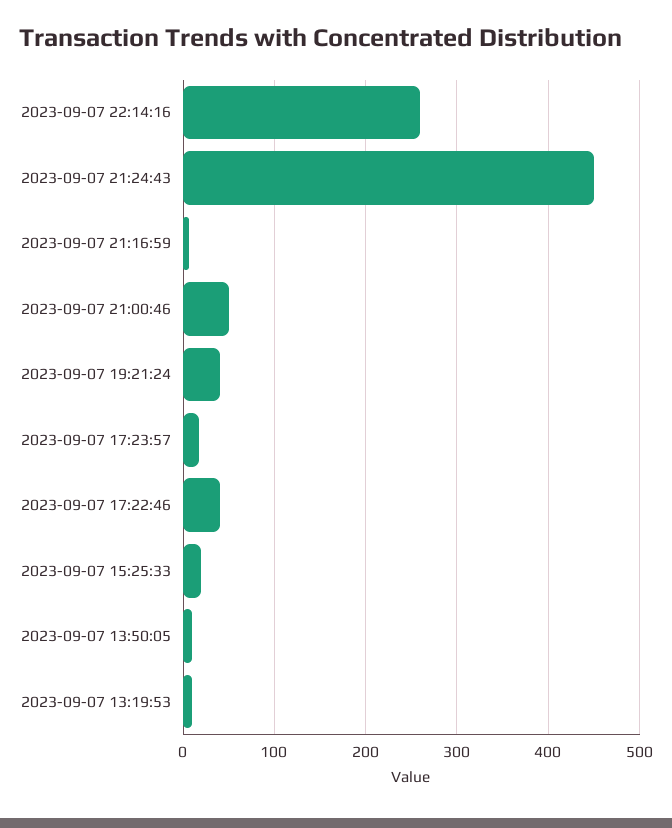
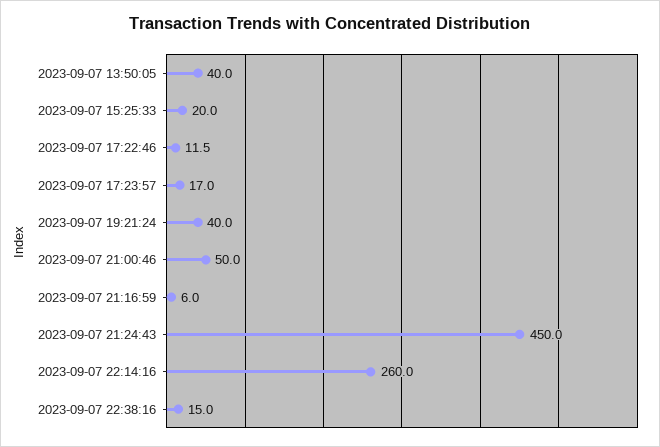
2023-09-07 17:22:46: 40 -> 11.5
2023-09-07 13:50:05: 10 -> 40
2023-09-07 13:19:53: 10 -> none
2023-09-07 22:38:16: none -> 15

